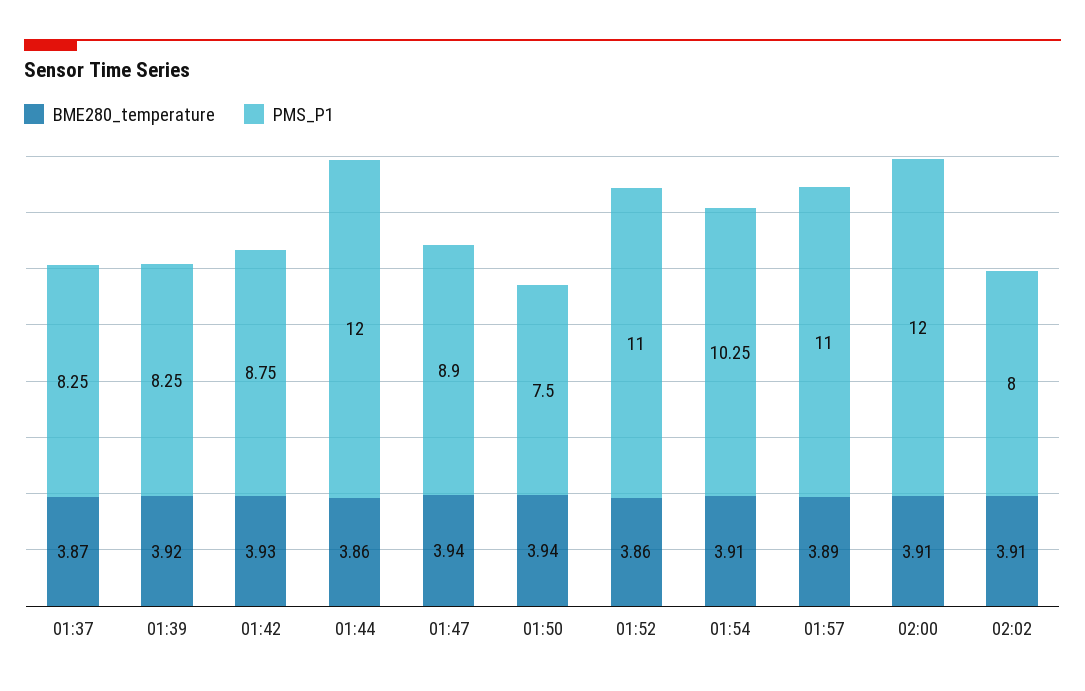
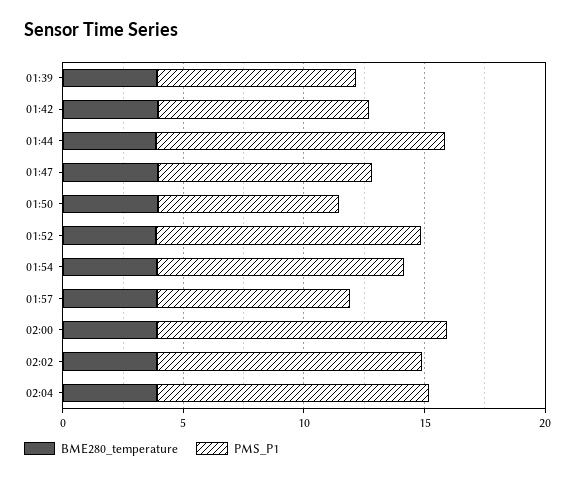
BME280_temperature, 01:37: 3.87 -> none
PMS_P1, 01:37: 8.25 -> none
PMS_P1, 01:57: 11 -> 8
PMS_P1, 02:02: 8 -> 11
BME280_temperature, 02:04: none -> 4
PMS_P1, 02:04: none -> 11

